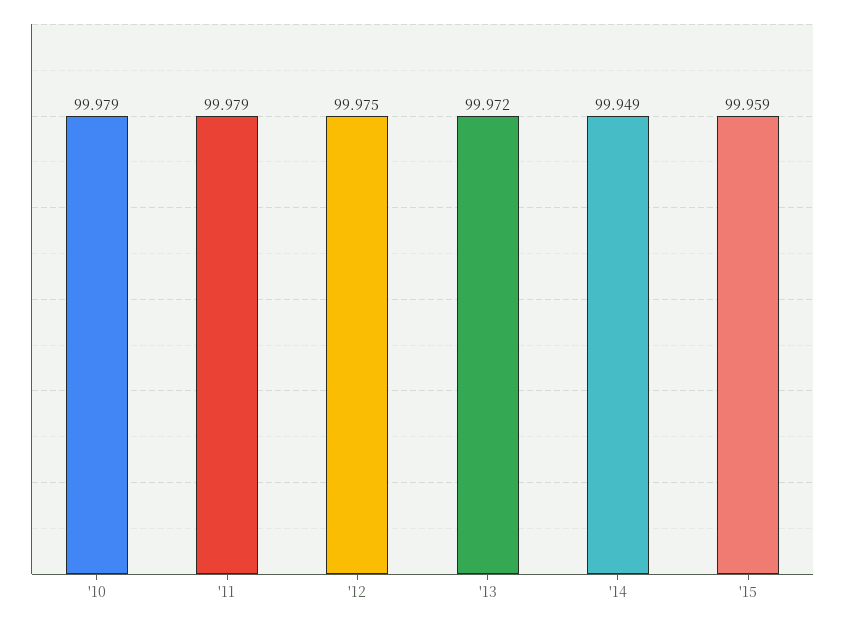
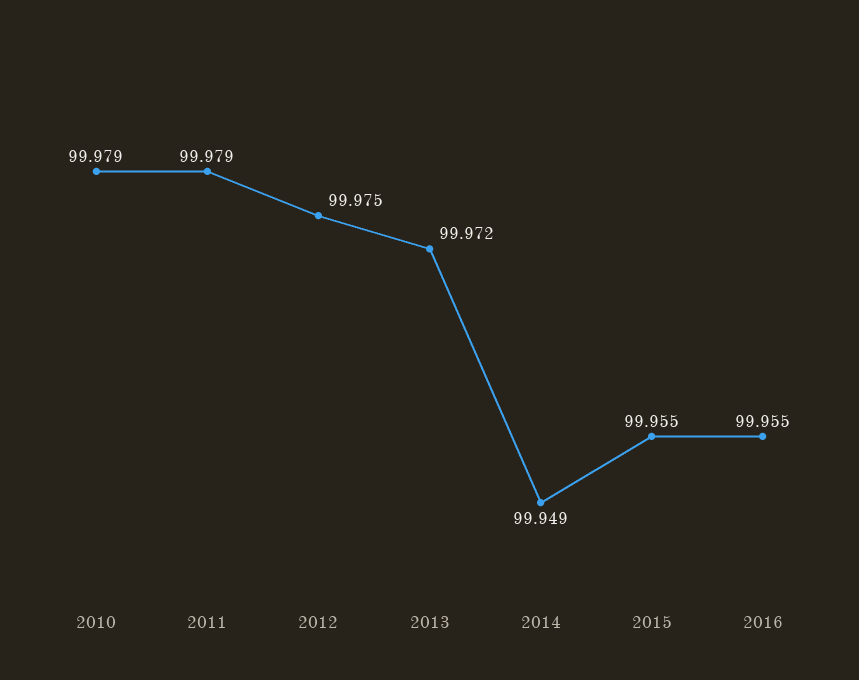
'15: 99.959 -> 99.955
2016: none -> 99.955

